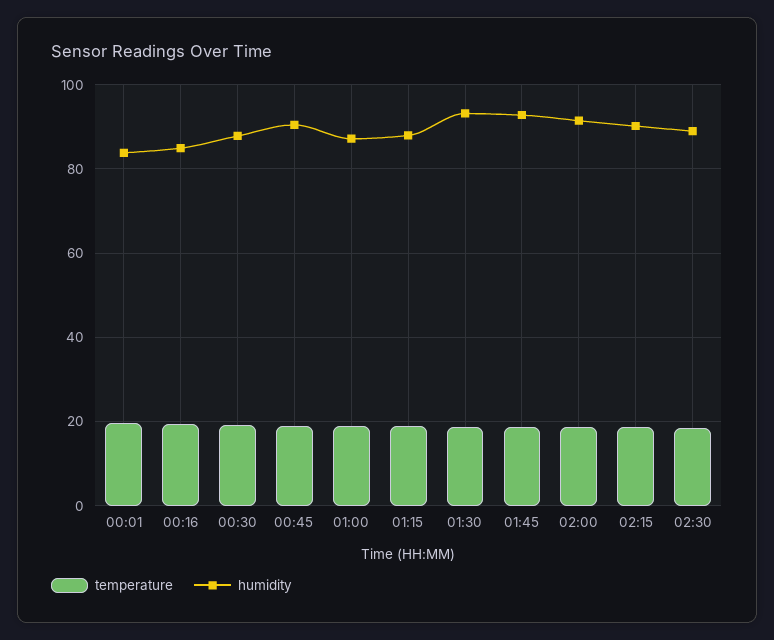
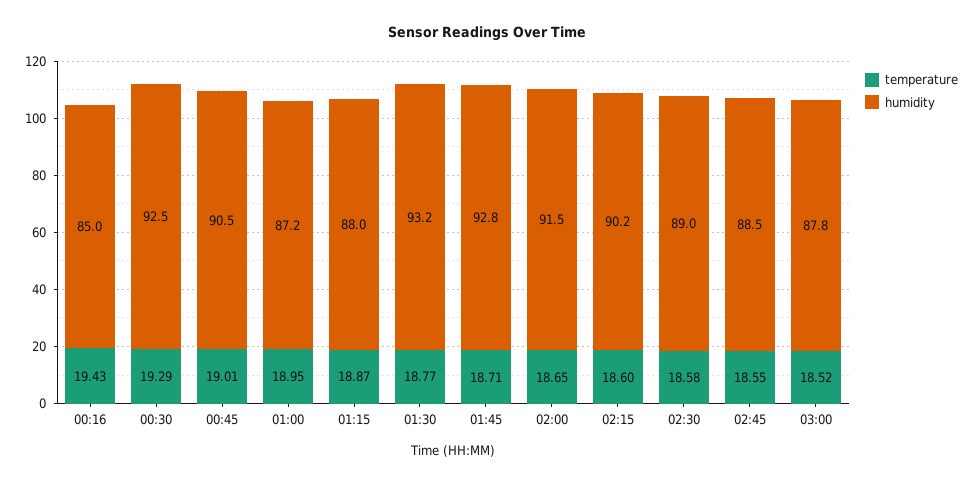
temperature, 00:01: 20 -> none
humidity, 00:01: 84 -> none
humidity, 00:30: 88 -> 92.5
temperature, 02:45: none -> 18.55
humidity, 02:45: none -> 88.5
temperature, 03:00: none -> 18.52
humidity, 03:00: none -> 87.8

